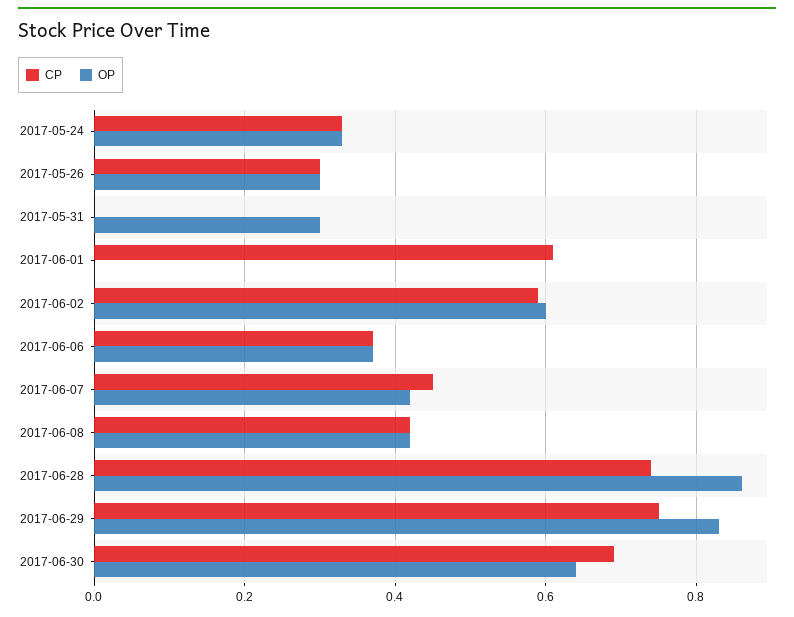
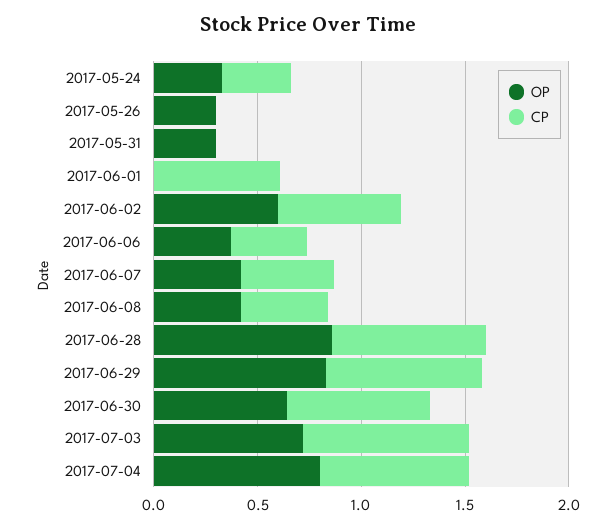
CP, 2017-05-26: 0.3 -> 0
OP, 2017-07-03: none -> 0.7
CP, 2017-07-03: none -> 0.8
OP, 2017-07-04: none -> 0.8
CP, 2017-07-04: none -> 0.7

